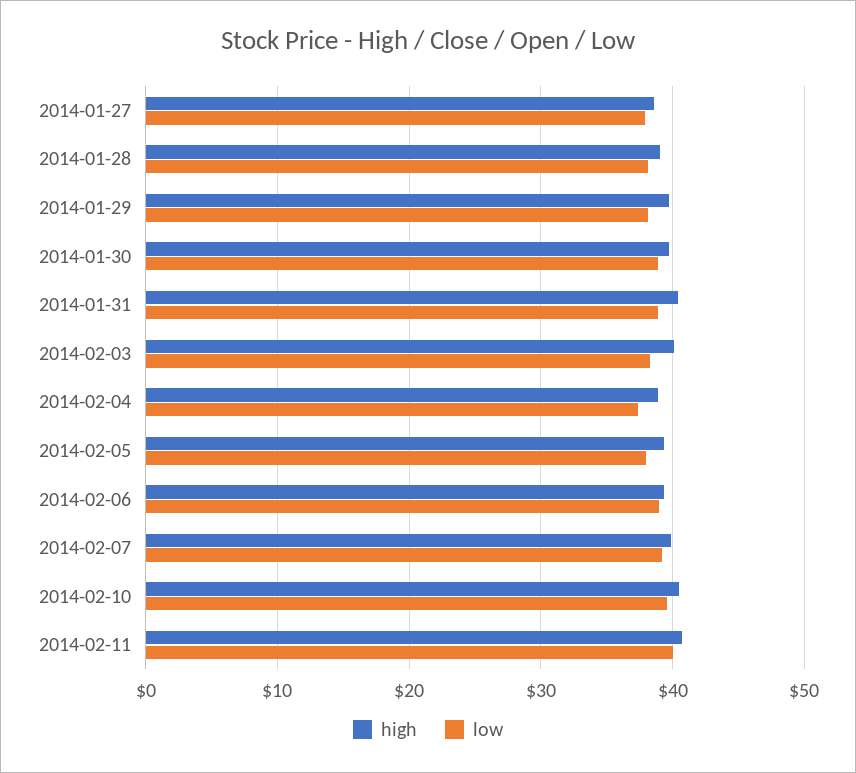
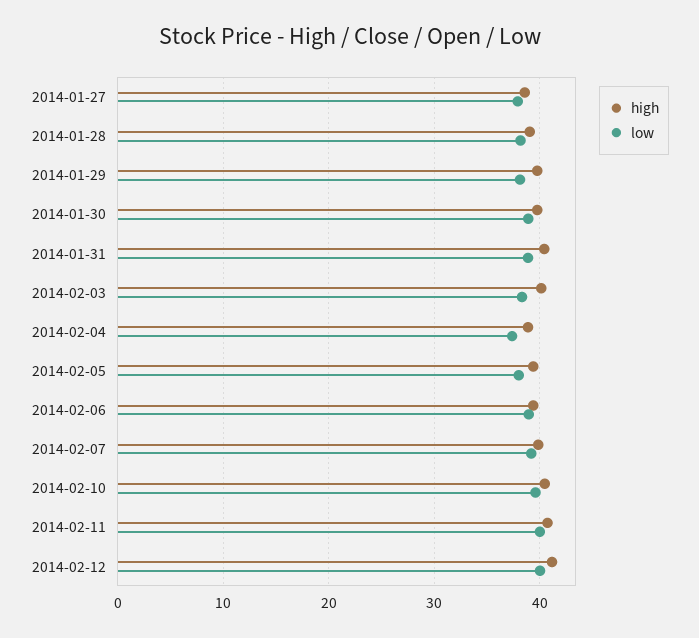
high, 2014-02-12: none -> 41
low, 2014-02-12: none -> 40

